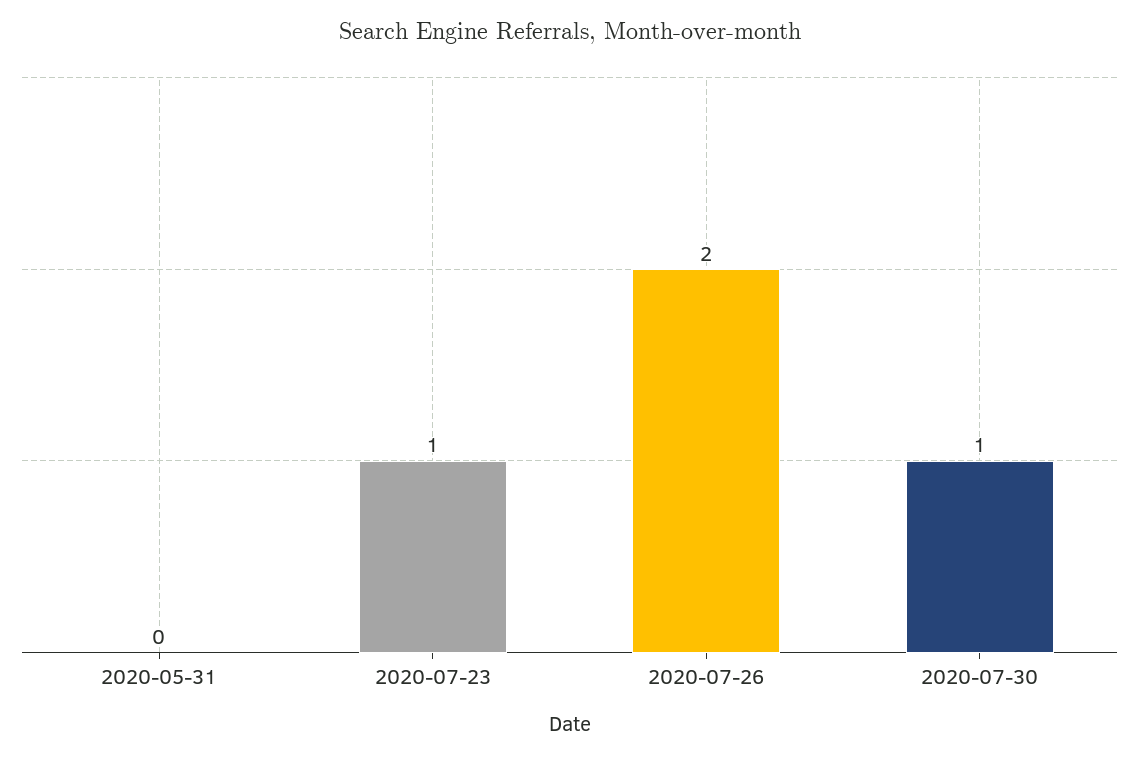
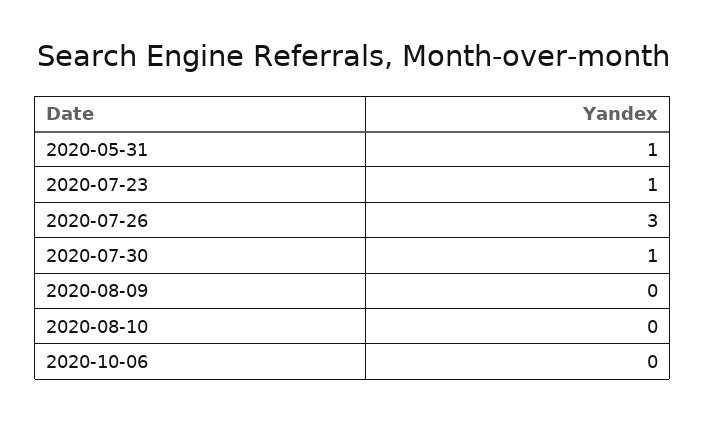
2020-05-31: 0 -> 1
2020-07-26: 2 -> 3
2020-08-09: none -> 0
2020-08-10: none -> 0
2020-10-06: none -> 0

